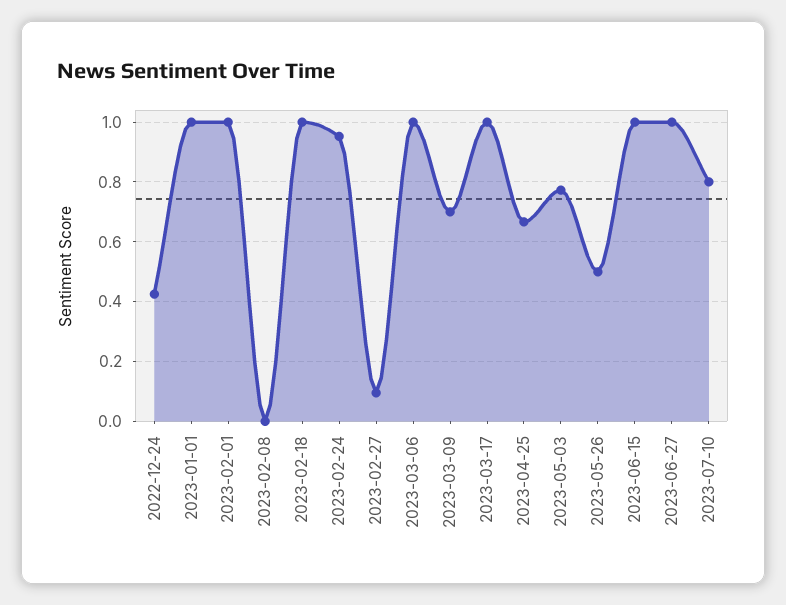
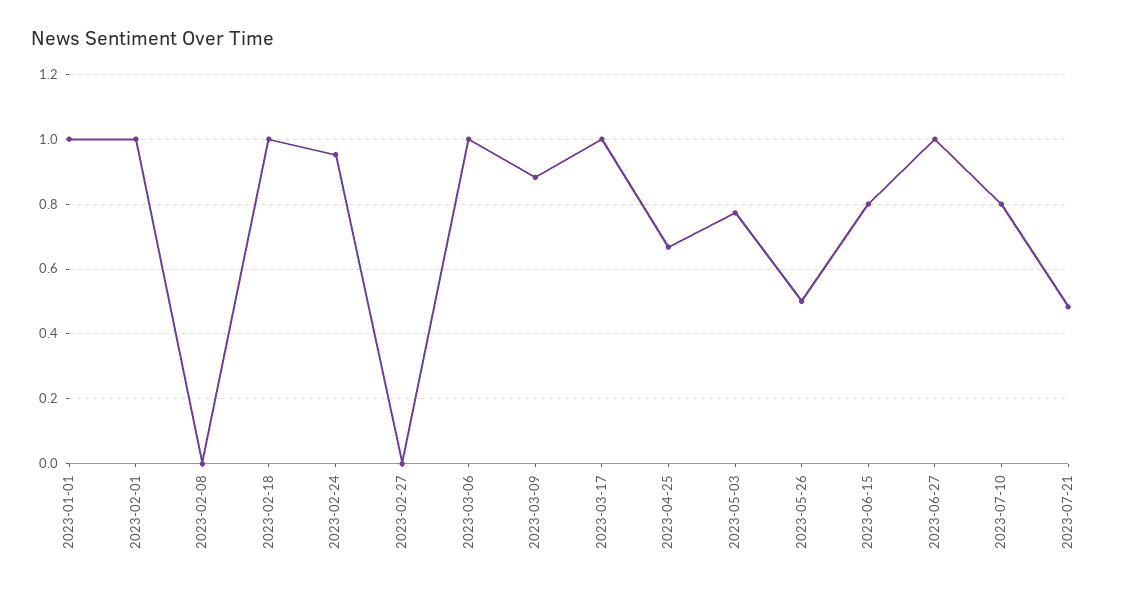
2022-12-24: 0.425 -> none
2023-02-27: 0.1 -> 0
2023-03-09: 0.7 -> 0.88
2023-06-15: 1 -> 0.8
2023-07-21: none -> 0.48

